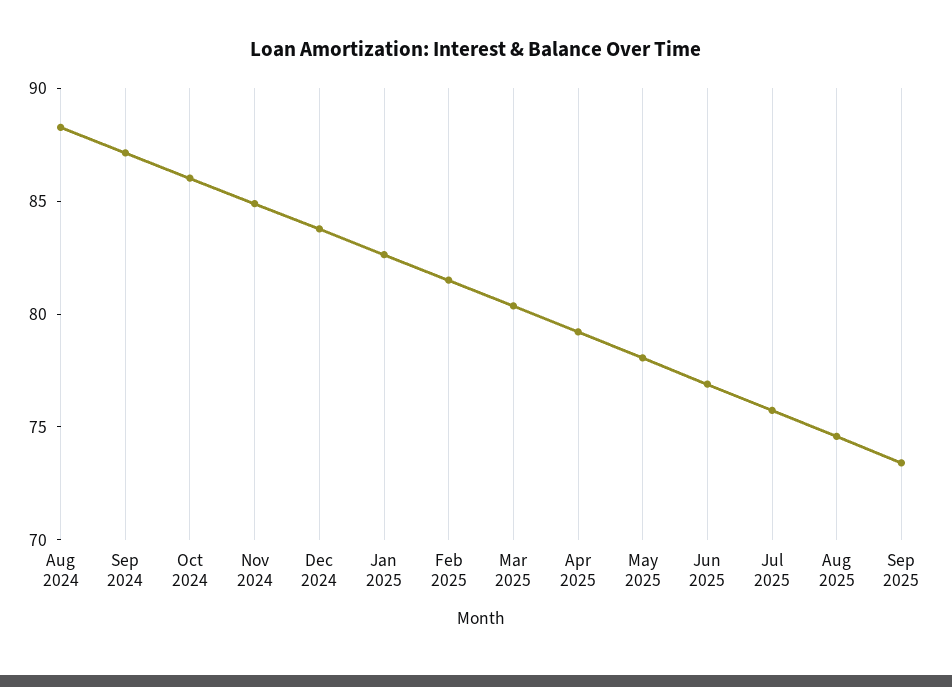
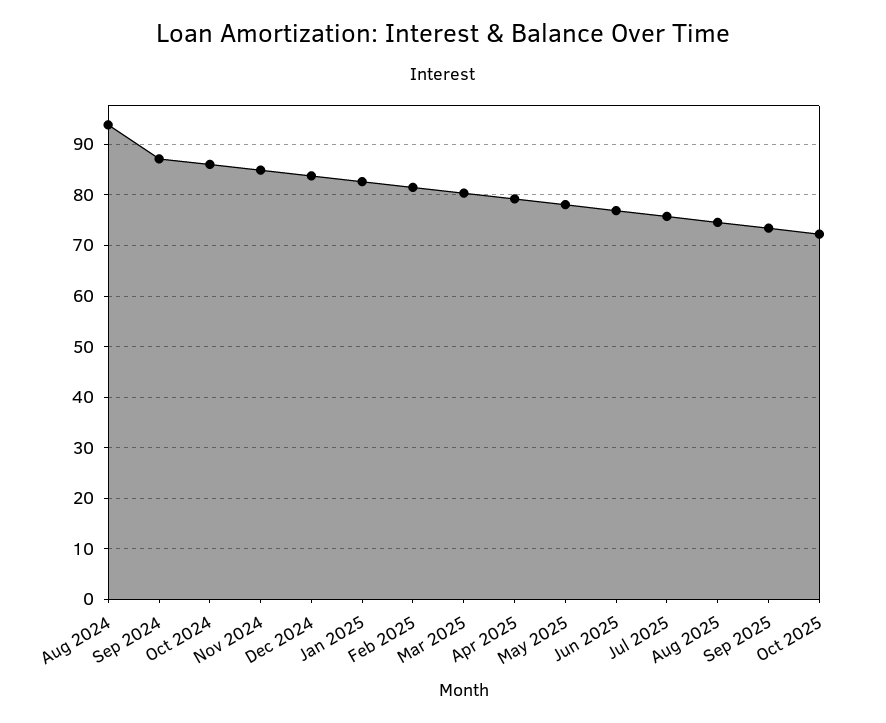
Aug 2024: 88 -> 94
Oct 2025: none -> 72

